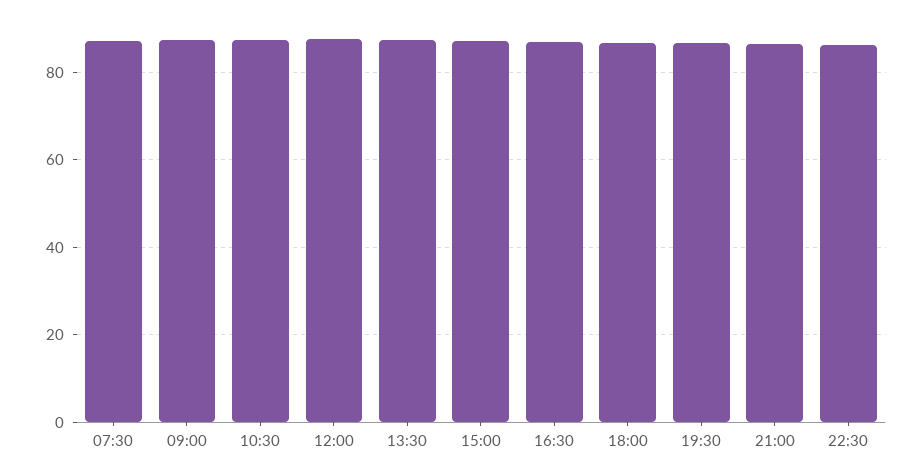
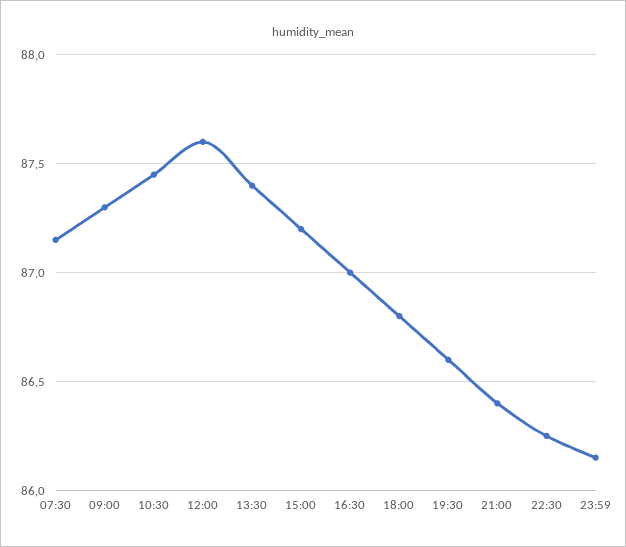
23:59: none -> 86.15

